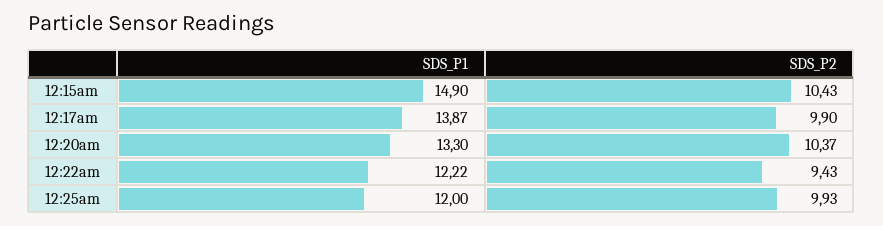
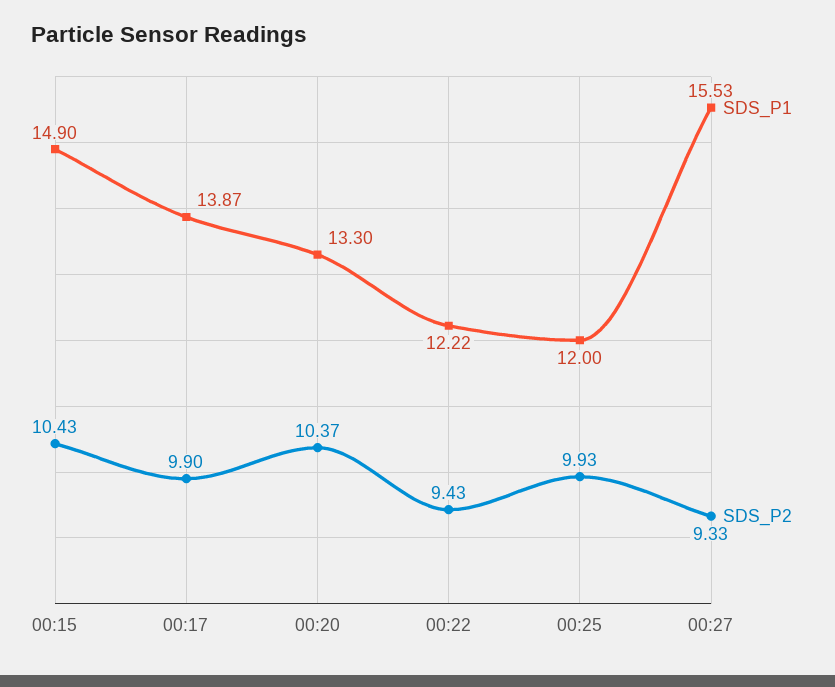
SDS_P1, 00:27: none -> 15.53
SDS_P2, 00:27: none -> 9.33

